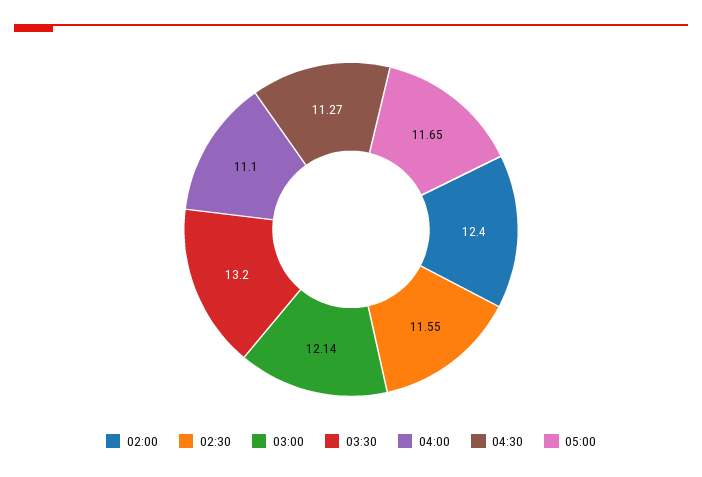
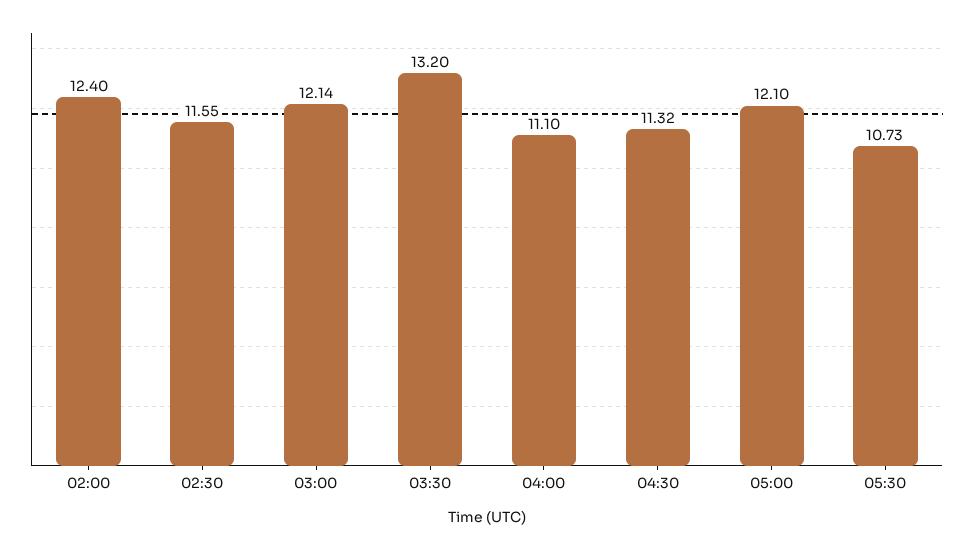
04:30: 11.27 -> 11.32
05:00: 11.65 -> 12.1
05:30: none -> 10.73

